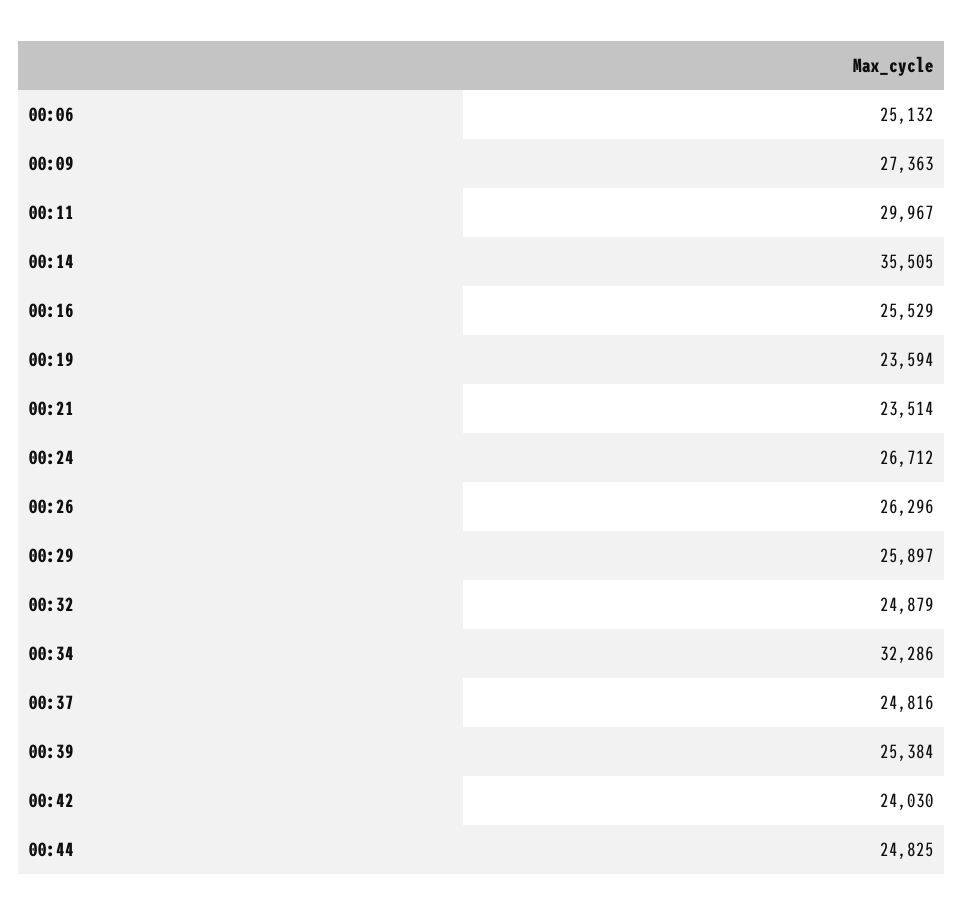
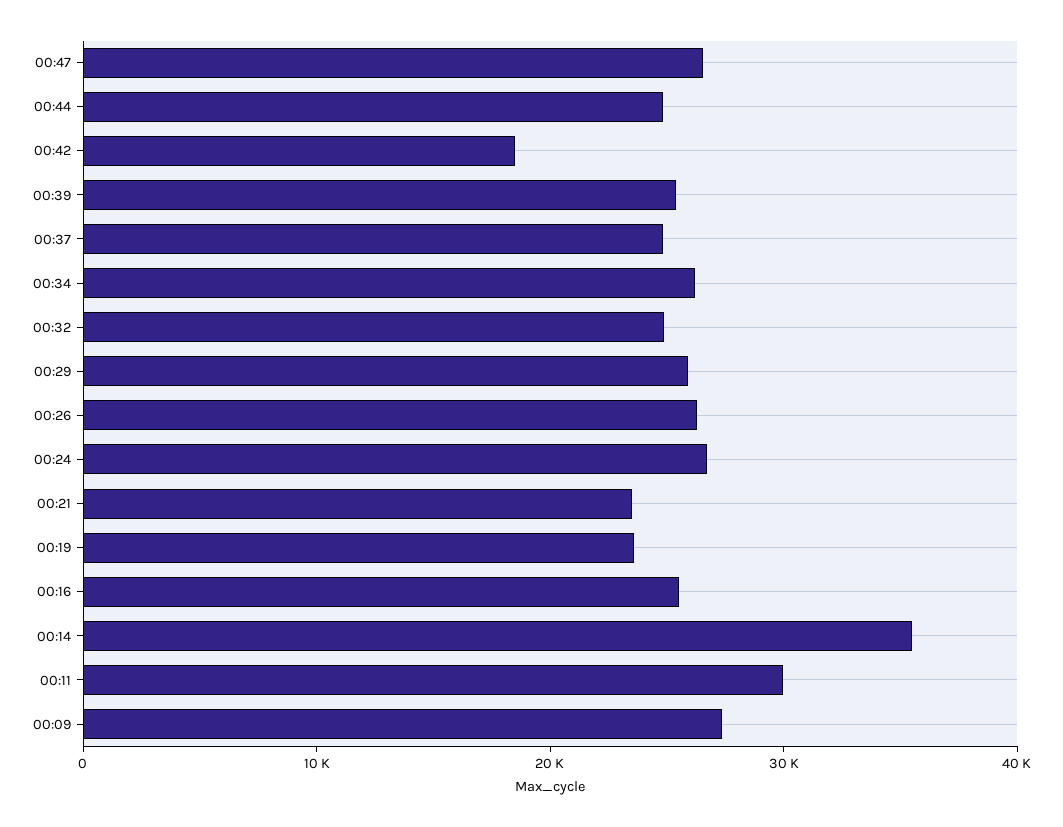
00:06: 25132 -> none
00:34: 32286 -> 26000
00:42: 24030 -> 18000
00:47: none -> 26000

